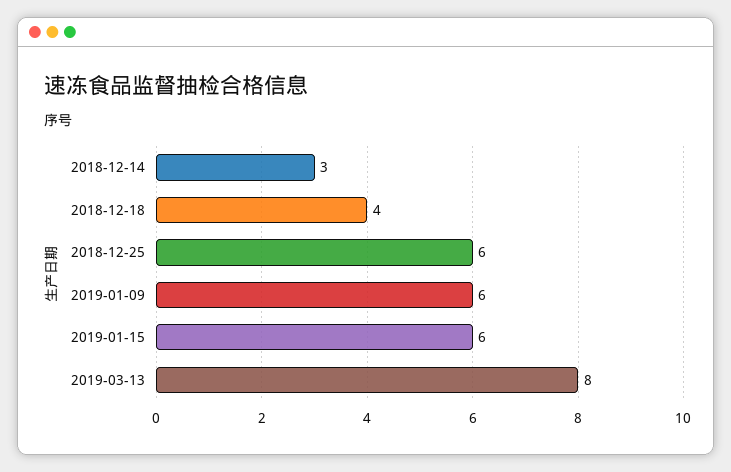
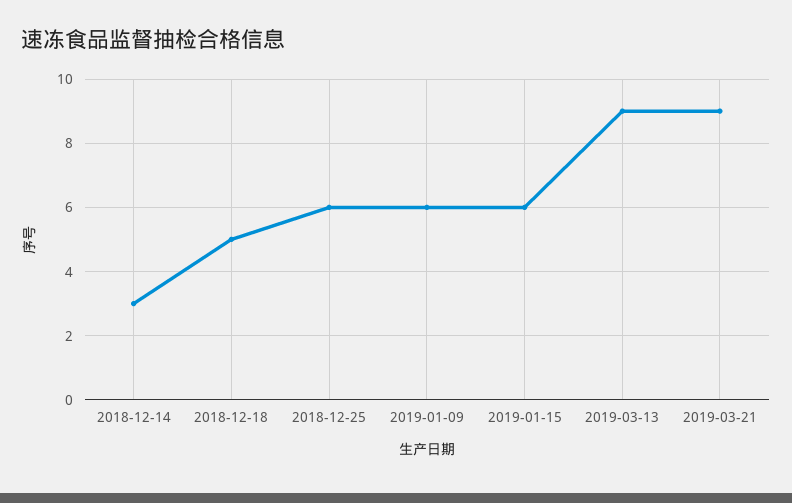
2018-12-18: 4 -> 5
2019-03-13: 8 -> 9
2019-03-21: none -> 9

